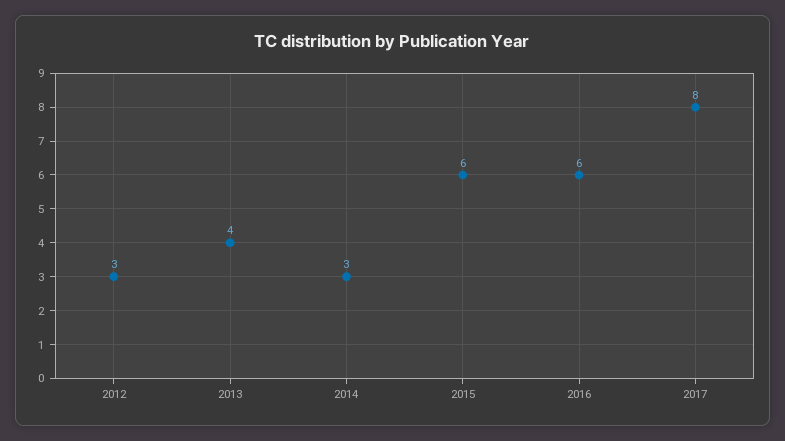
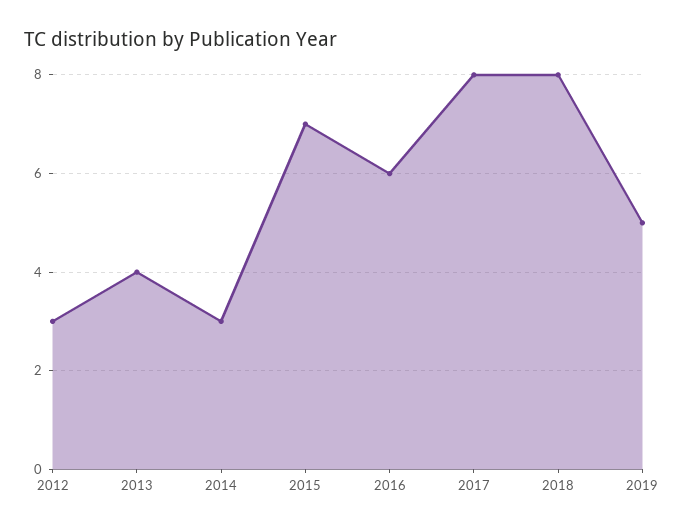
2015: 6 -> 7
2018: none -> 8
2019: none -> 5

